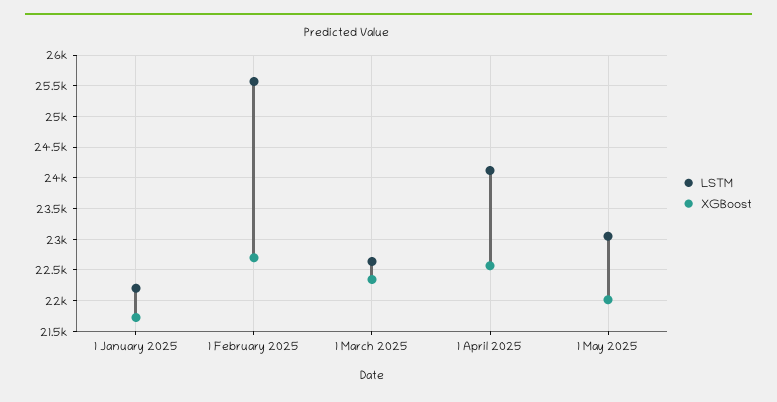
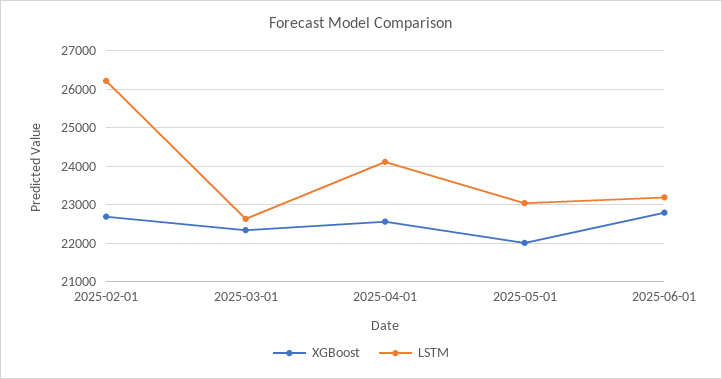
LSTM, 1 January 2025: 22200 -> none
XGBoost, 1 January 2025: 21700 -> none
LSTM, 1 February 2025: 25600 -> 26200
XGBoost, 2025-06-01: none -> 22800
LSTM, 2025-06-01: none -> 23200

